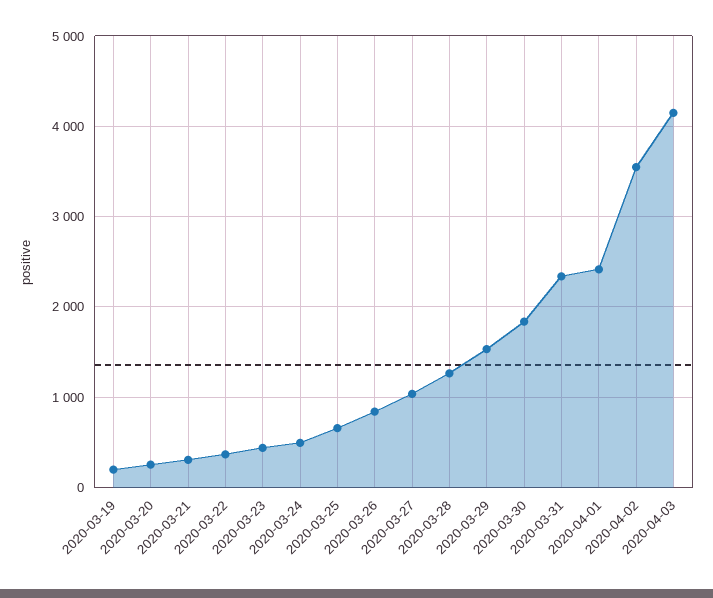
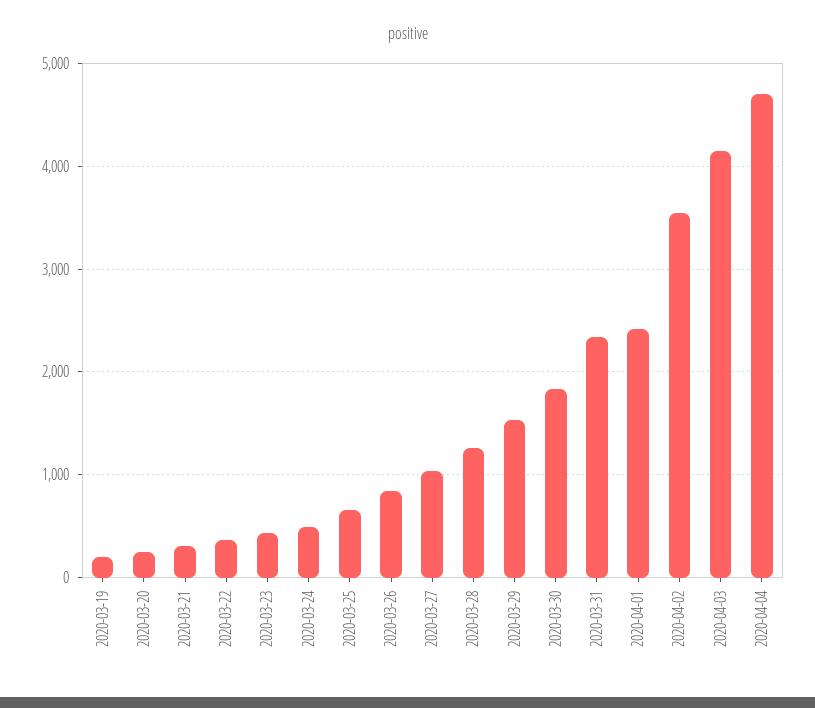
2020-04-04: none -> 4700

